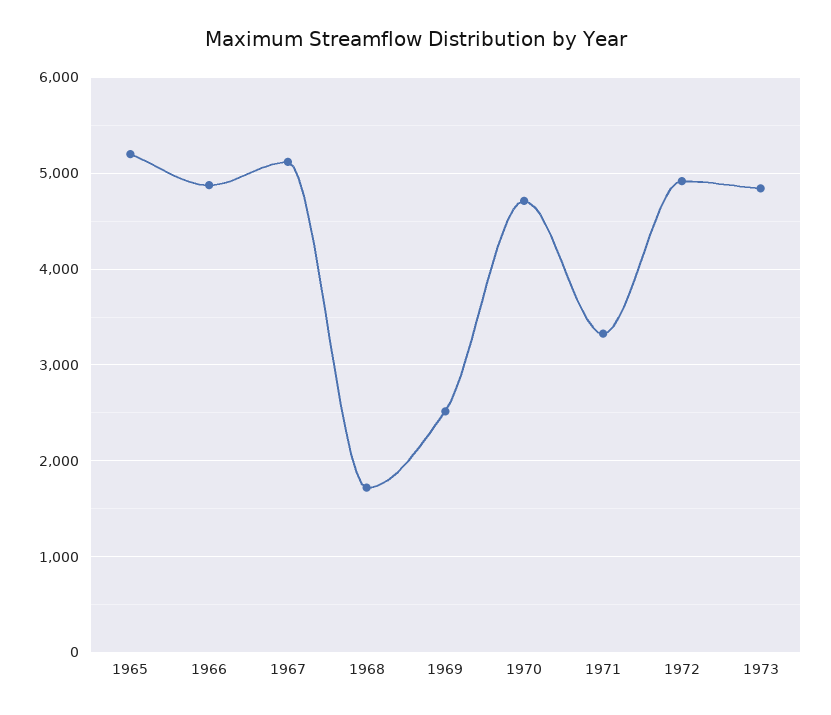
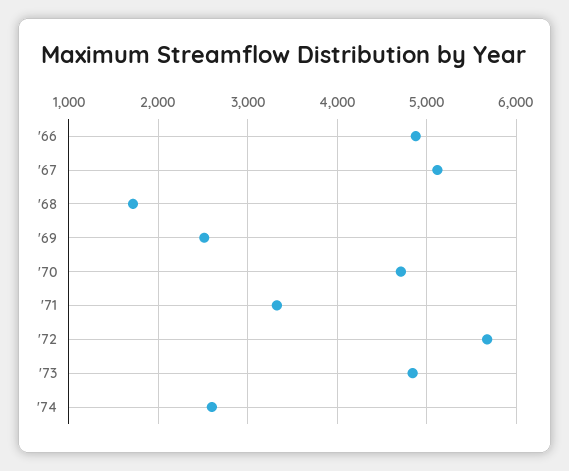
1965: 5200 -> none
1972: 4900 -> 5700
'74: none -> 2600

